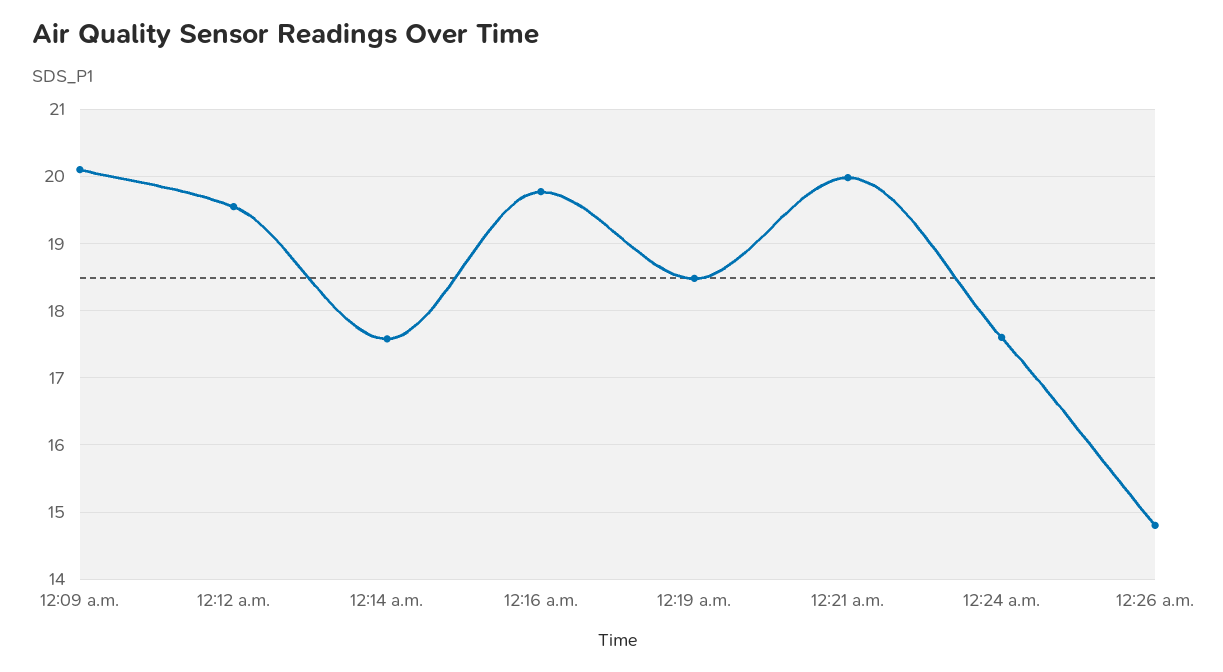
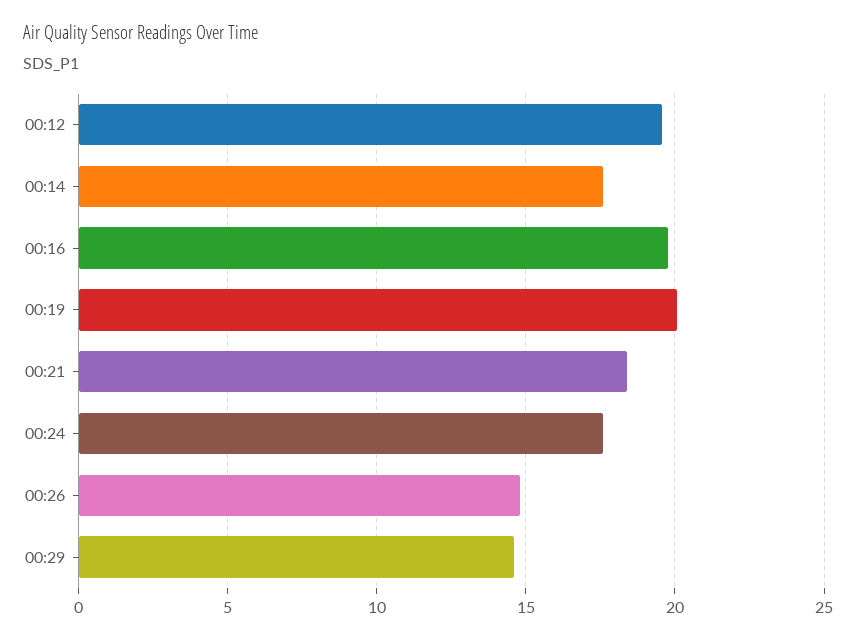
12:09 a.m.: 20.1 -> none
12:19 a.m.: 18.5 -> 20
12:21 a.m.: 20 -> 18.5
00:29: none -> 14.5

